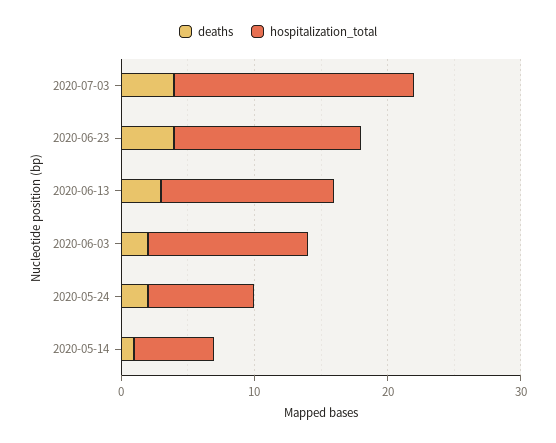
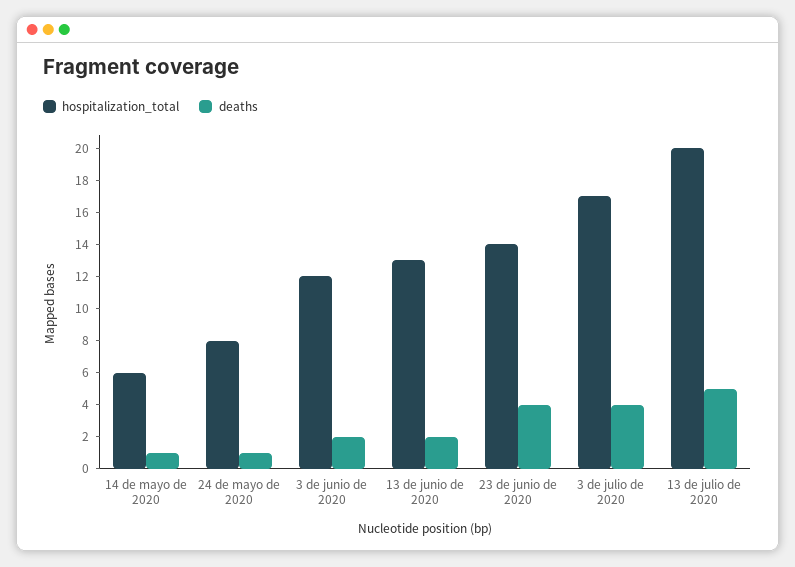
hospitalization_total, 2020-07-03: 18 -> 17
deaths, 2020-06-13: 3 -> 2
deaths, 2020-05-24: 2 -> 1
hospitalization_total, 13 de julio de 2020: none -> 20
deaths, 13 de julio de 2020: none -> 5

